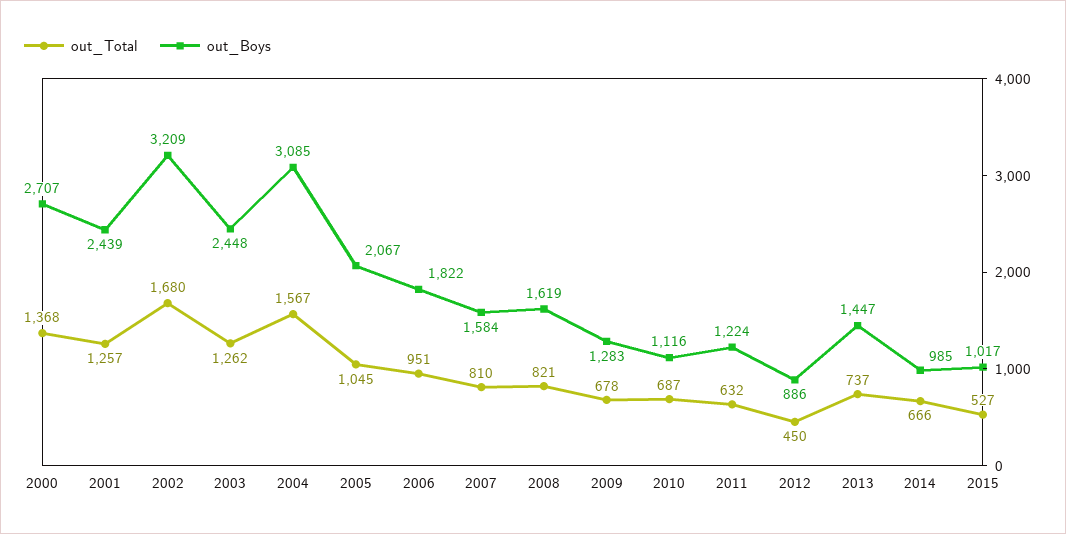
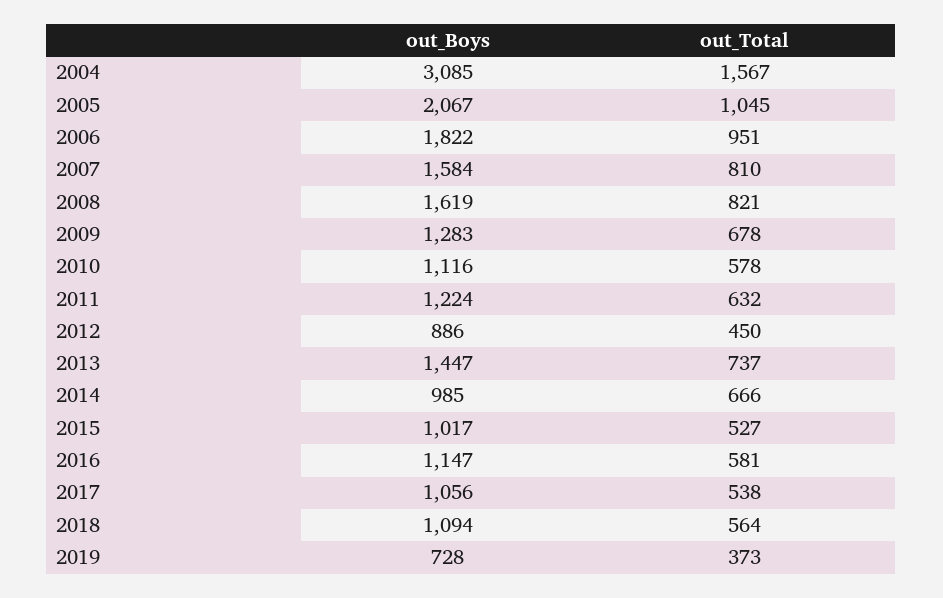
out_Total, 2000: 1368 -> none
out_Boys, 2000: 2707 -> none
out_Total, 2001: 1257 -> none
out_Boys, 2001: 2439 -> none
out_Total, 2002: 1680 -> none
out_Boys, 2002: 3209 -> none
out_Total, 2003: 1262 -> none
out_Boys, 2003: 2448 -> none
out_Total, 2010: 687 -> 578
out_Boys, 2016: none -> 1147
out_Total, 2016: none -> 581
out_Boys, 2017: none -> 1056
out_Total, 2017: none -> 538
out_Boys, 2018: none -> 1094
out_Total, 2018: none -> 564
out_Boys, 2019: none -> 728
out_Total, 2019: none -> 373

